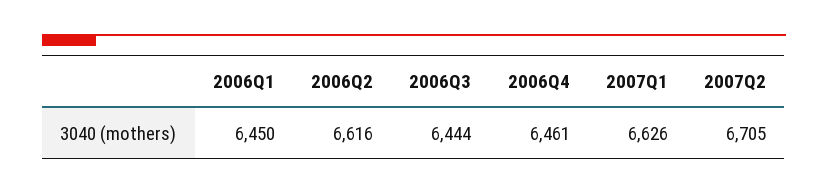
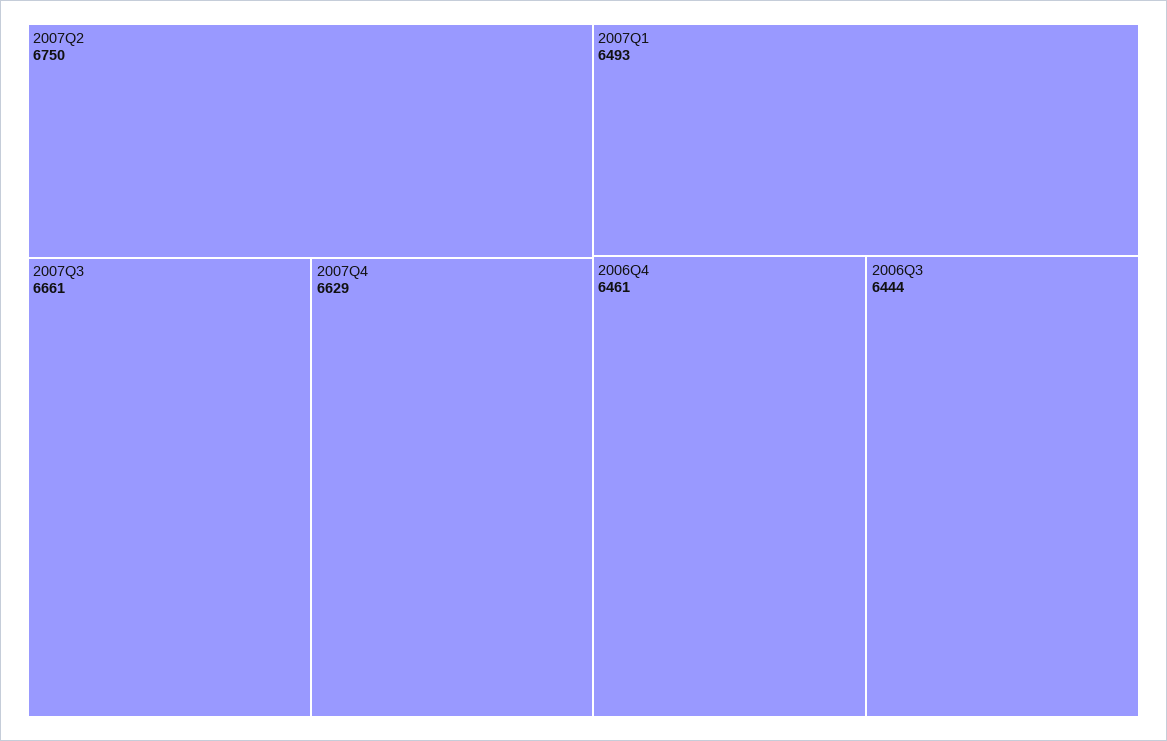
2006Q1: 6450 -> none
2006Q2: 6616 -> none
2007Q1: 6626 -> 6493
2007Q2: 6705 -> 6750
2007Q3: none -> 6661
2007Q4: none -> 6629

